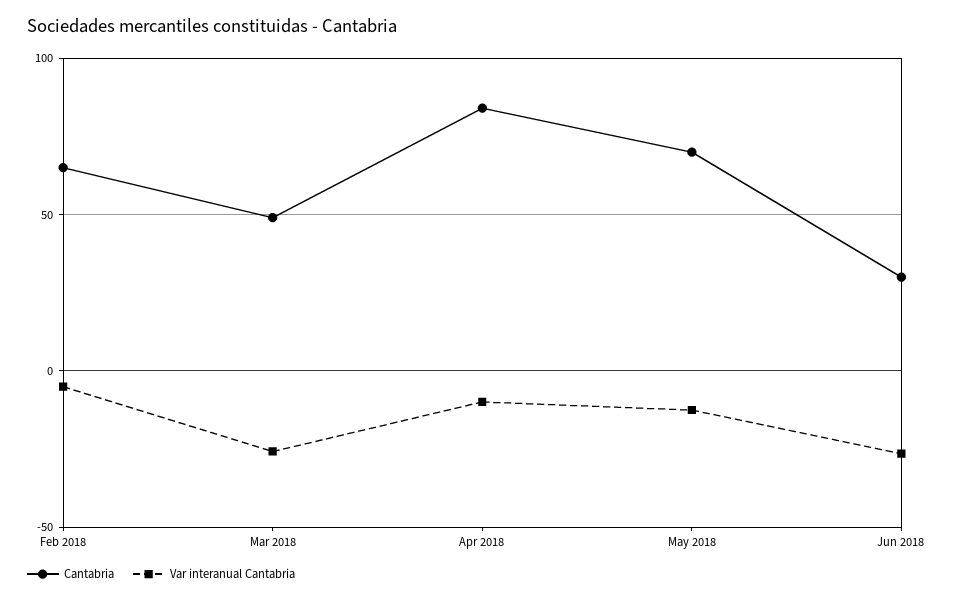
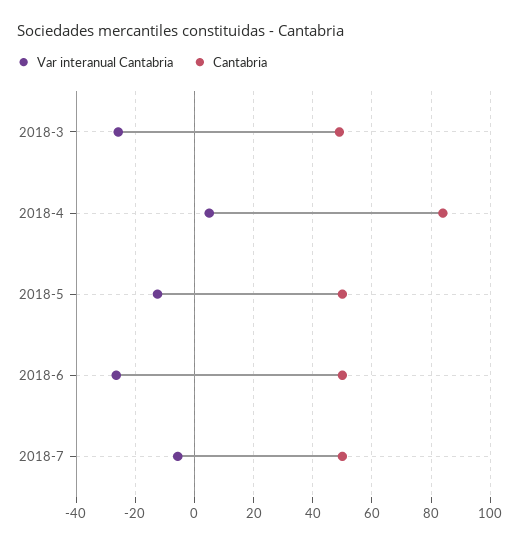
Cantabria, Feb 2018: 65 -> none
Var interanual Cantabria, Feb 2018: -5 -> none
Var interanual Cantabria, Apr 2018: -10 -> 5
Cantabria, May 2018: 70 -> 50
Cantabria, Jun 2018: 30 -> 50
Var interanual Cantabria, 2018-7: none -> -5
Cantabria, 2018-7: none -> 50

